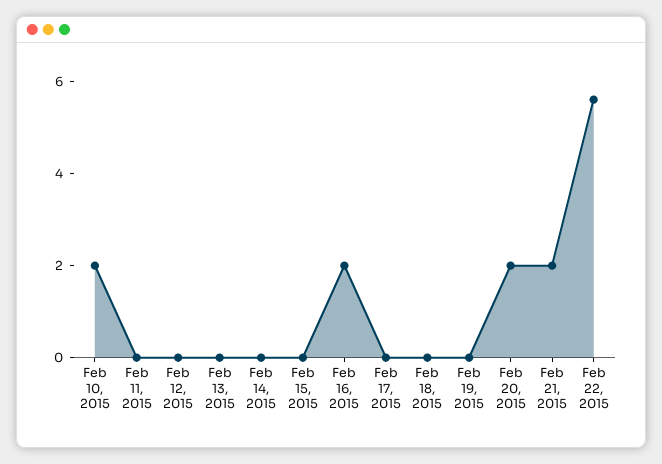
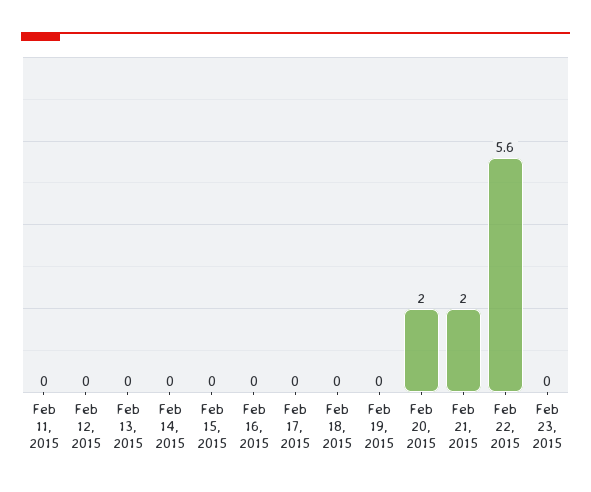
Feb 10, 2015: 2 -> none
Feb 16, 2015: 2 -> 0
Feb 23, 2015: none -> 0

